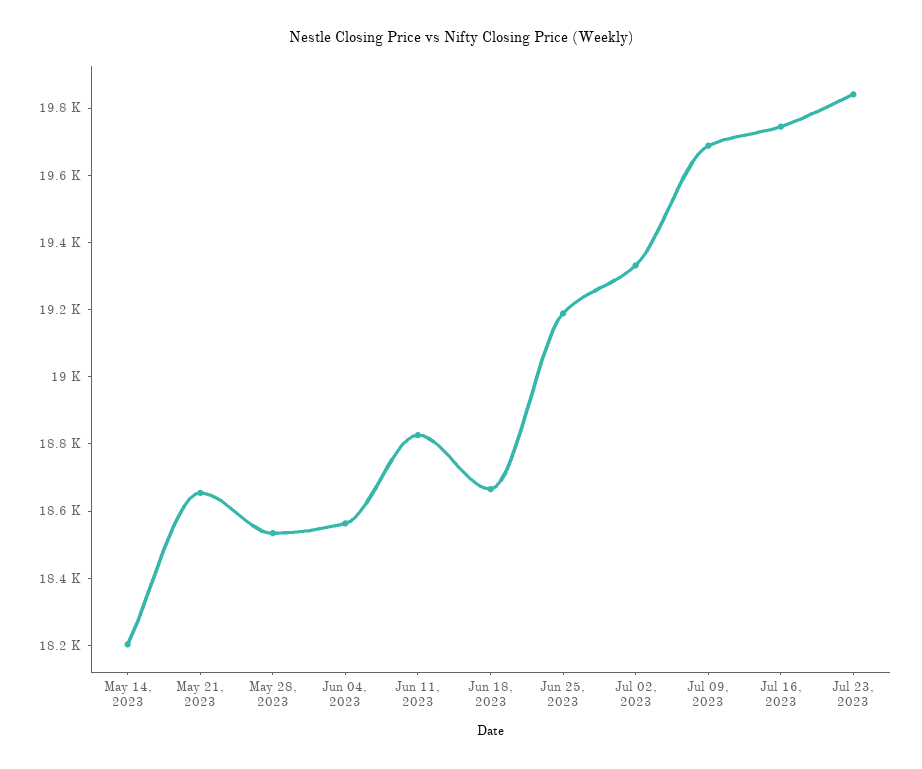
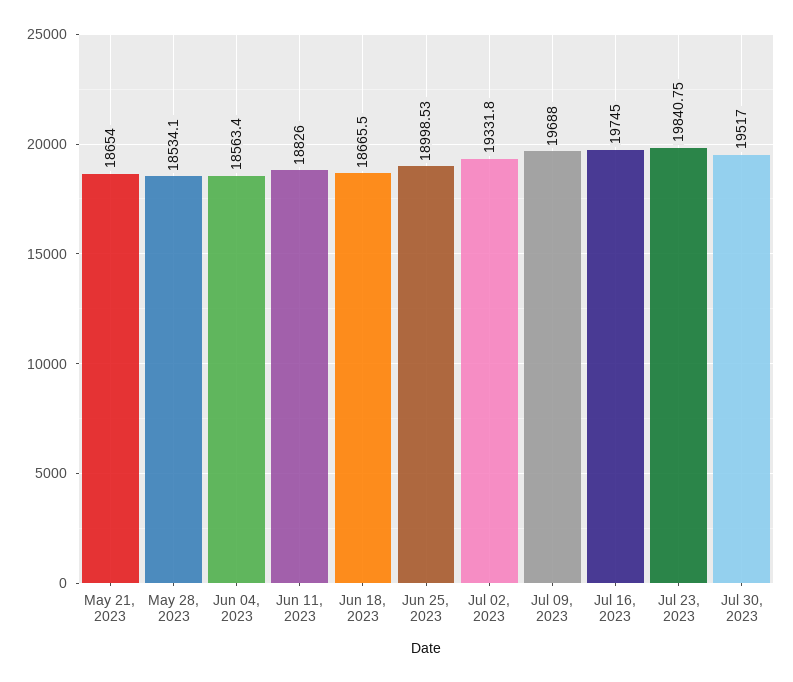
May 14, 2023: 18200 -> none
Jun 25, 2023: 19200 -> 18998.53
Jul 30, 2023: none -> 19517

